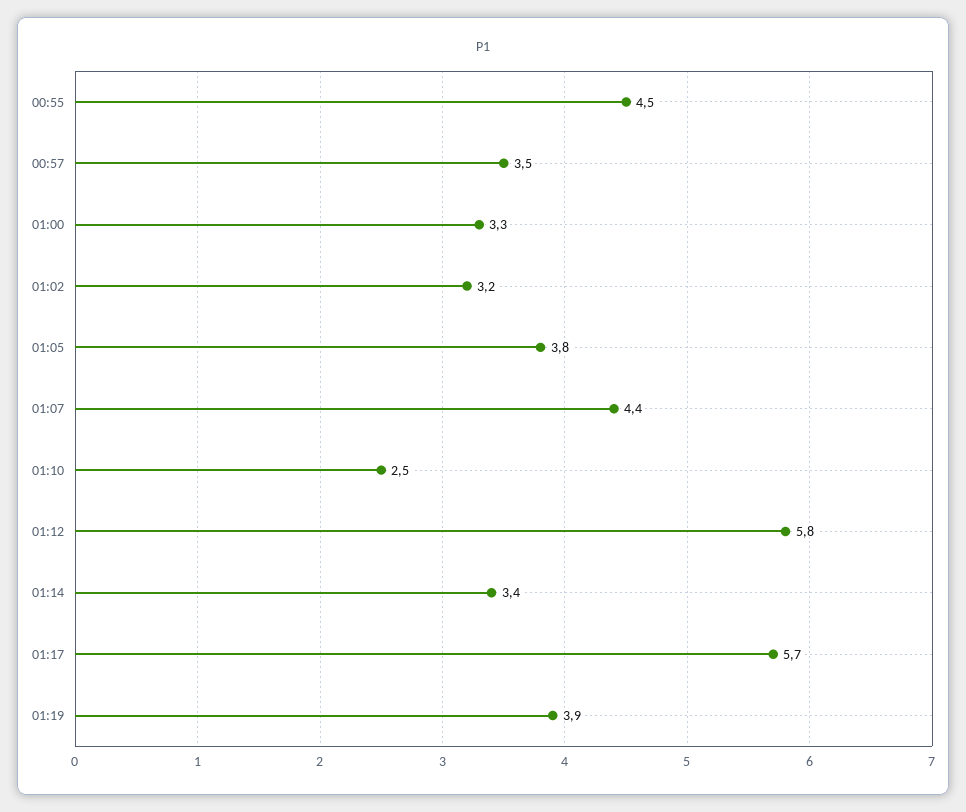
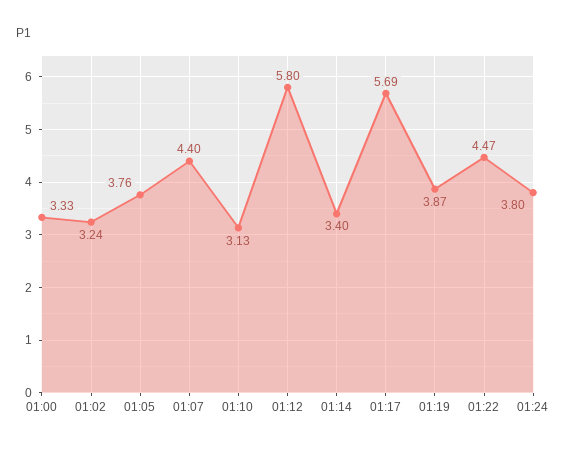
00:55: 4.5 -> none
00:57: 3.5 -> none
01:10: 2.5 -> 3.13
01:22: none -> 4.47
01:24: none -> 3.8

